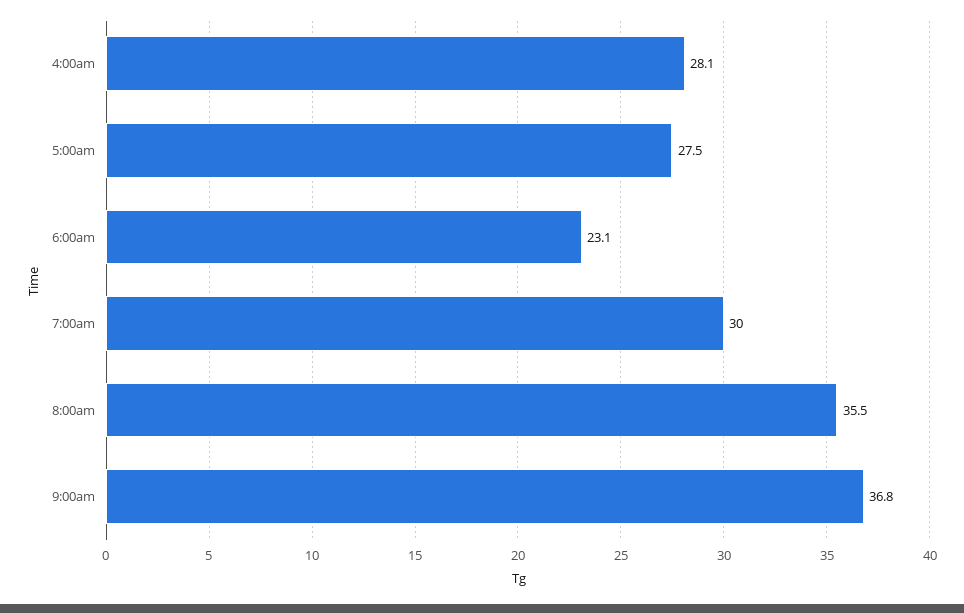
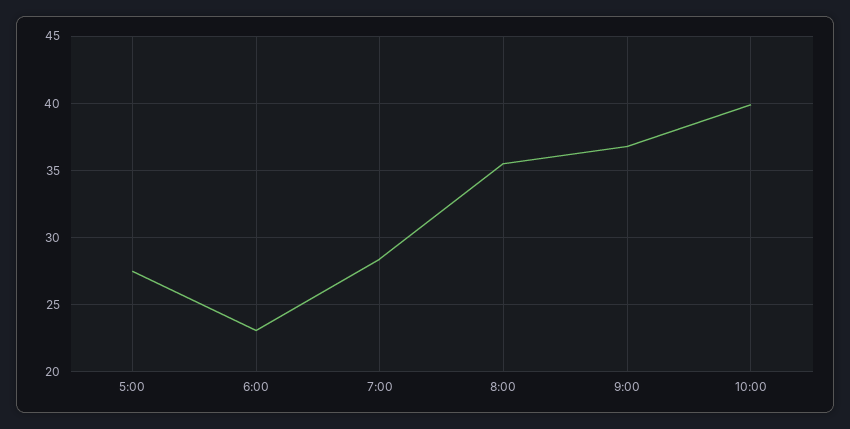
4:00am: 28.1 -> none
7:00am: 30 -> 28.5
10:00: none -> 40

